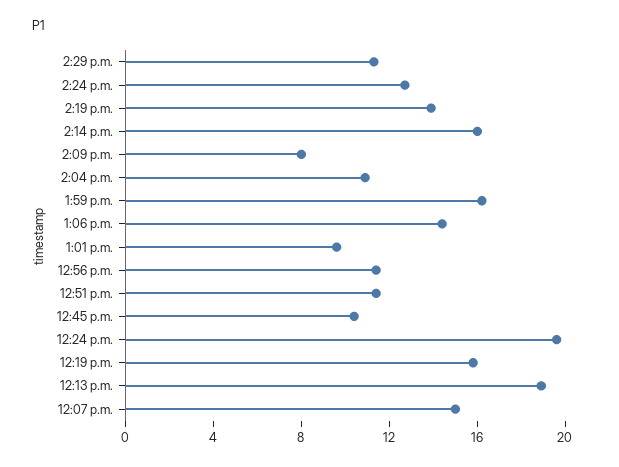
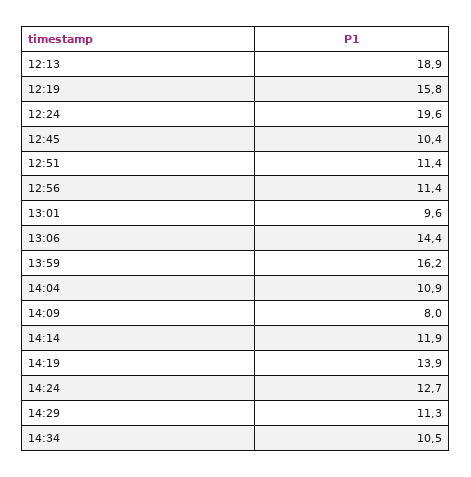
2:14 p.m.: 16 -> 11.9
12:07 p.m.: 15 -> none
14:34: none -> 10.5

